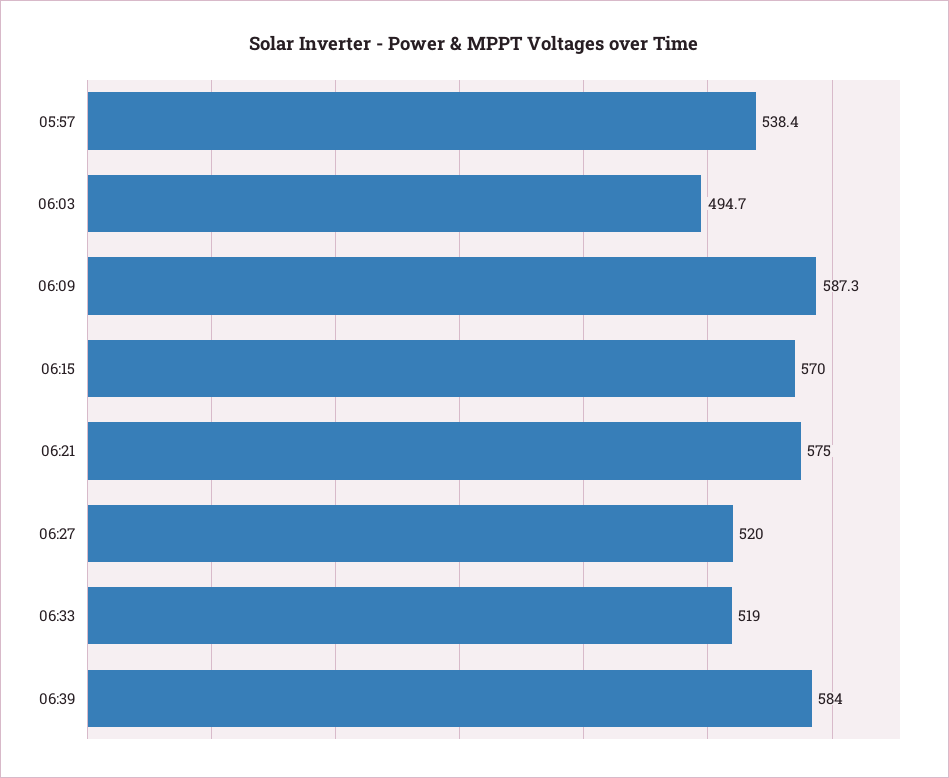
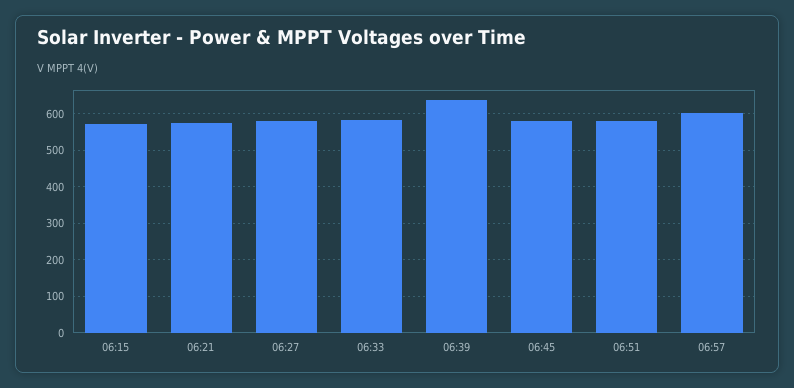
05:57: 538.4 -> none
06:03: 494.7 -> none
06:09: 587.3 -> none
06:27: 520 -> 580
06:33: 519 -> 580
06:39: 584 -> 640
06:45: none -> 580
06:51: none -> 580
06:57: none -> 600

